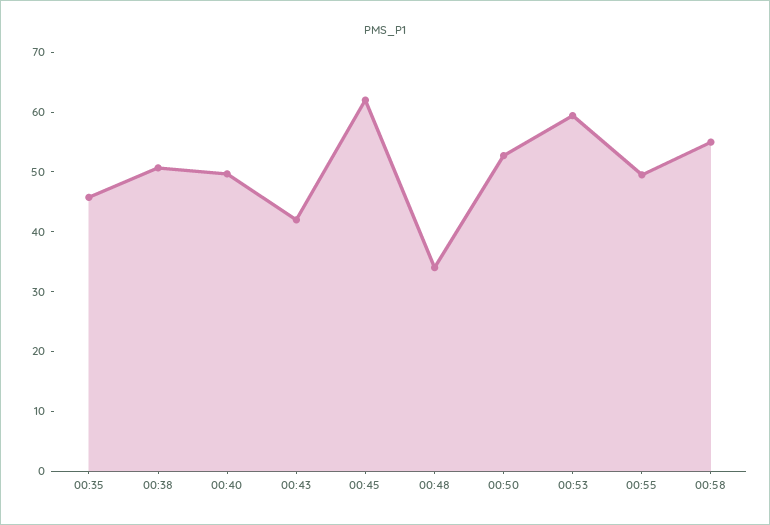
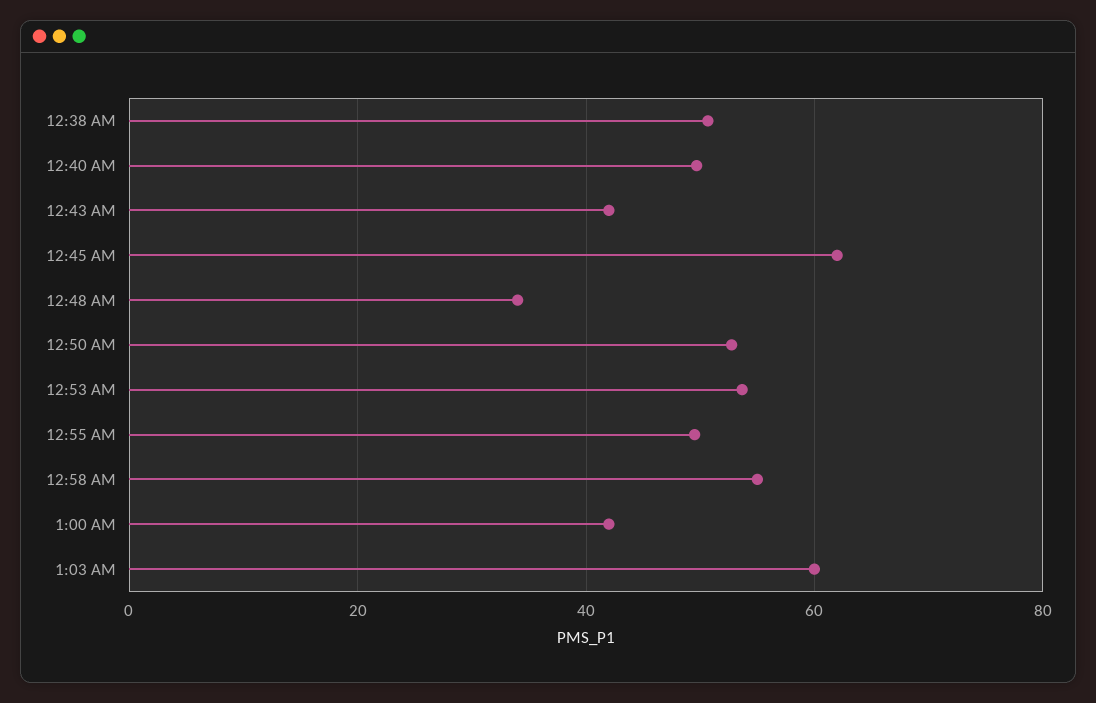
00:35: 46 -> none
00:53: 60 -> 54
1:00 AM: none -> 42
1:03 AM: none -> 60

